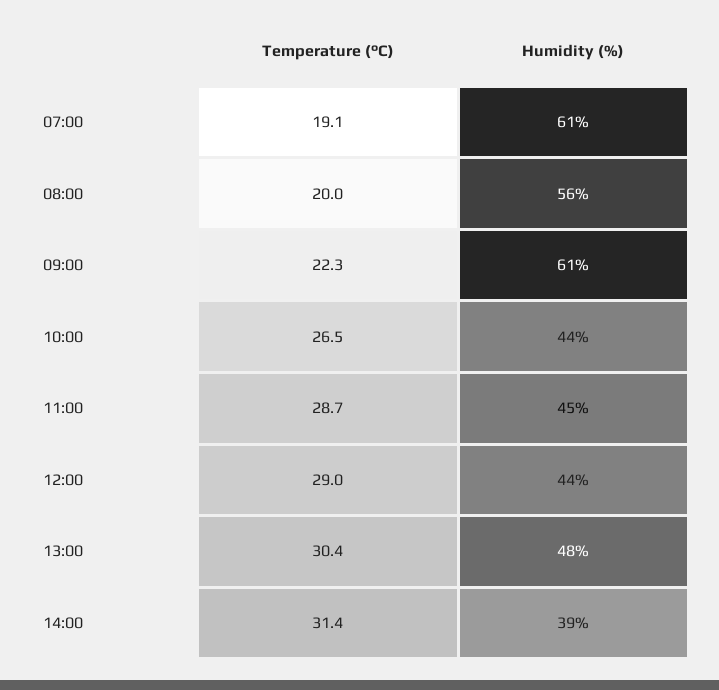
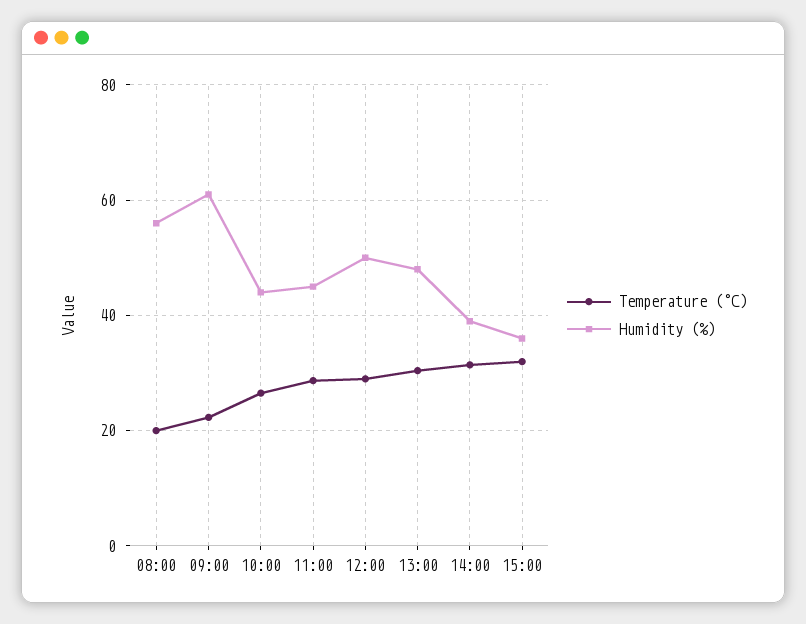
Temperature (°C), 07:00: 19.1 -> none
Humidity (%), 07:00: 61 -> none
Humidity (%), 12:00: 44 -> 50
Temperature (°C), 15:00: none -> 32
Humidity (%), 15:00: none -> 36

